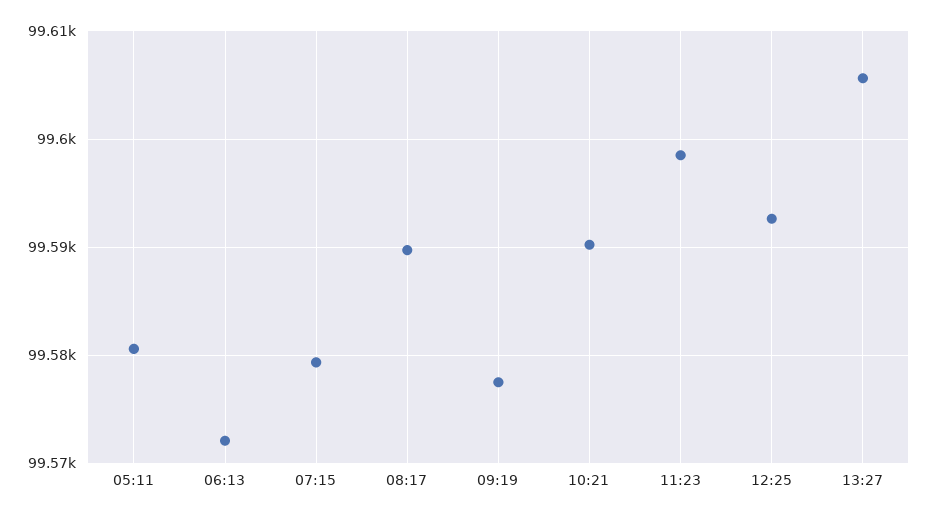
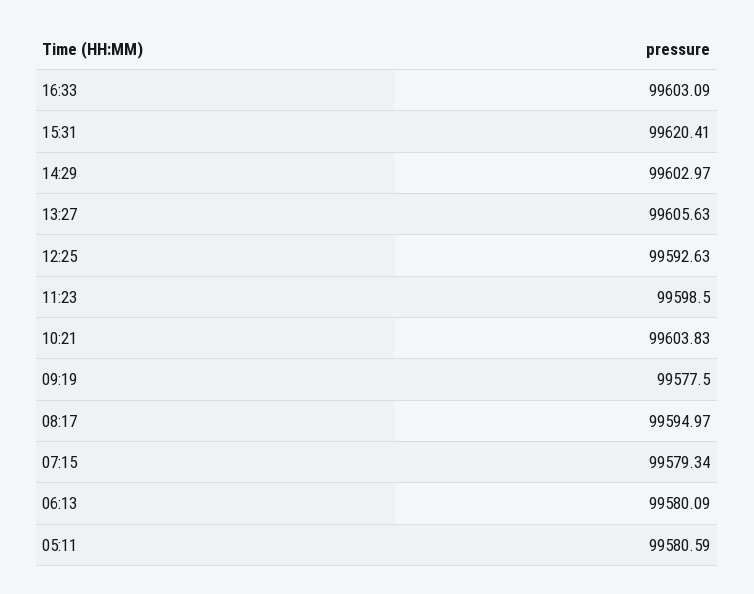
06:13: 99572 -> 99580.09
08:17: 99590 -> 99594.97
10:21: 99590 -> 99603.83
16:33: none -> 99603.09
15:31: none -> 99620.41
14:29: none -> 99602.97

